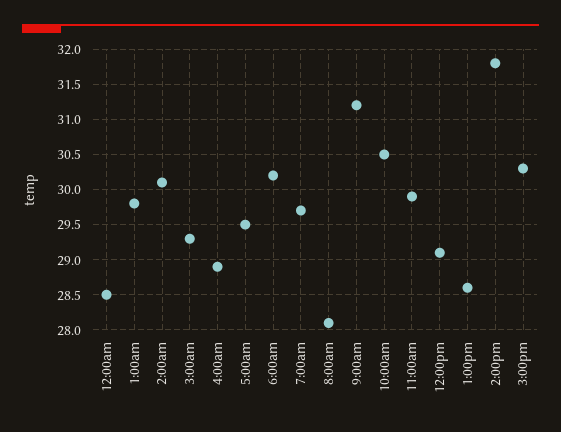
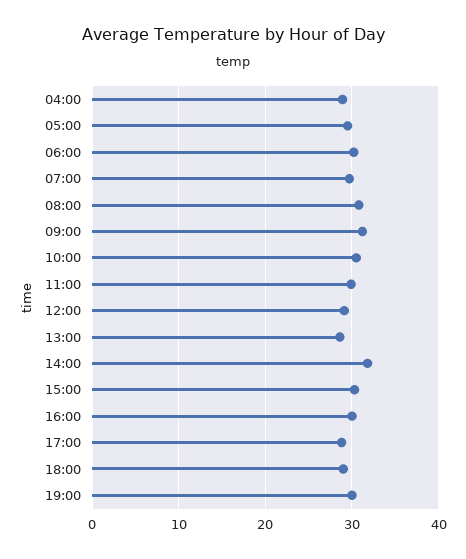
12:00am: 28.5 -> none
1:00am: 29.8 -> none
2:00am: 30.1 -> none
3:00am: 29.3 -> none
8:00am: 28.1 -> 31
16:00: none -> 30
17:00: none -> 29
18:00: none -> 29
19:00: none -> 30

